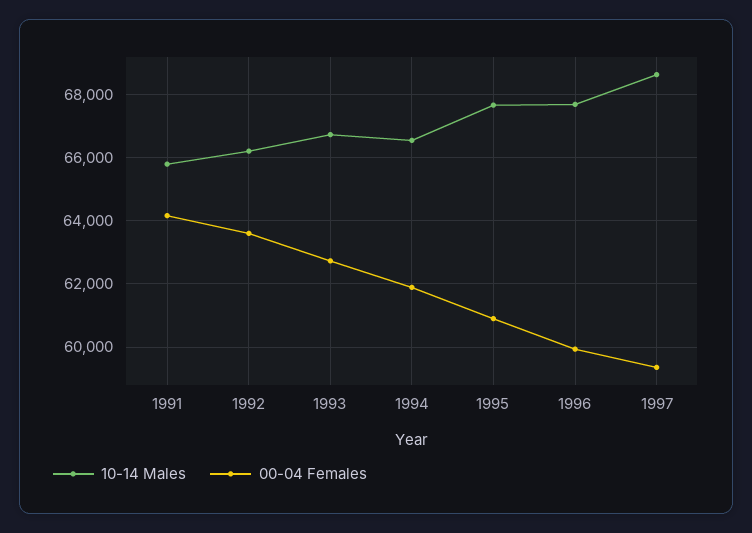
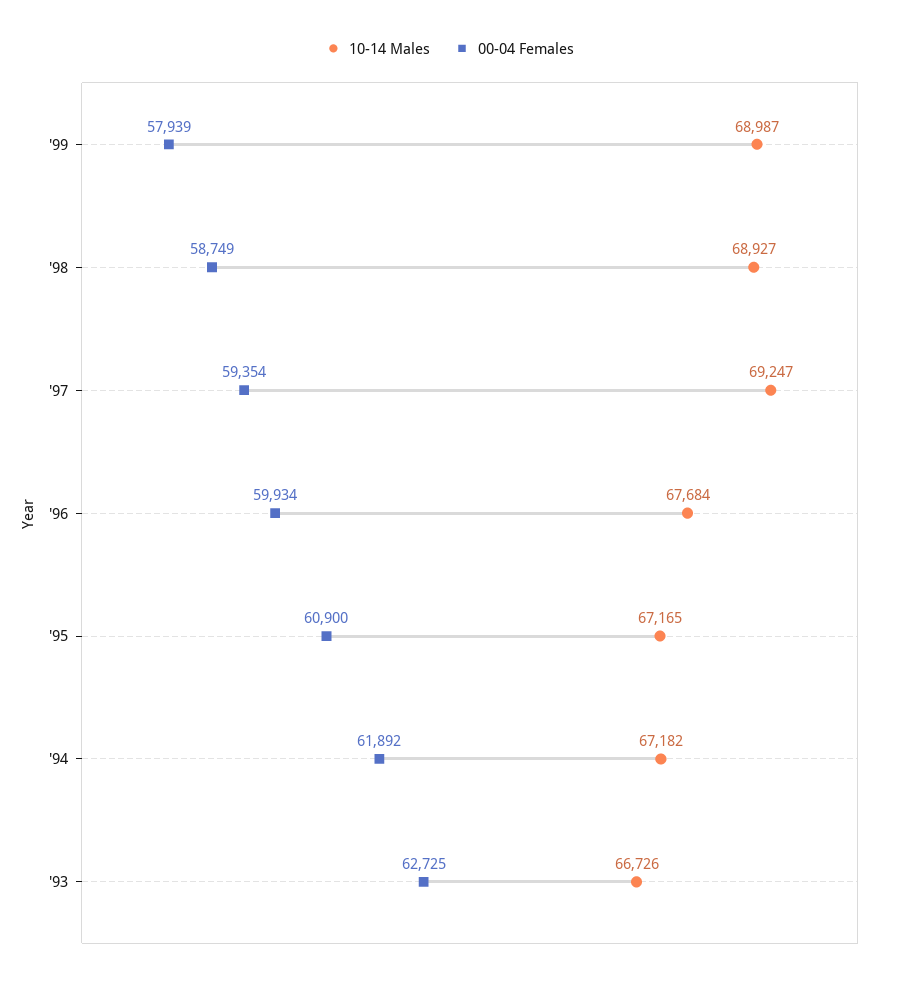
10-14 Males, 1991: 65800 -> none
00-04 Females, 1991: 64200 -> none
10-14 Males, 1992: 66200 -> none
00-04 Females, 1992: 63600 -> none
10-14 Males, 1994: 66600 -> 67182
10-14 Males, 1995: 67600 -> 67165
10-14 Males, 1997: 68600 -> 69247
10-14 Males, '99: none -> 68987
00-04 Females, '99: none -> 57939
10-14 Males, '98: none -> 68927
00-04 Females, '98: none -> 58749

